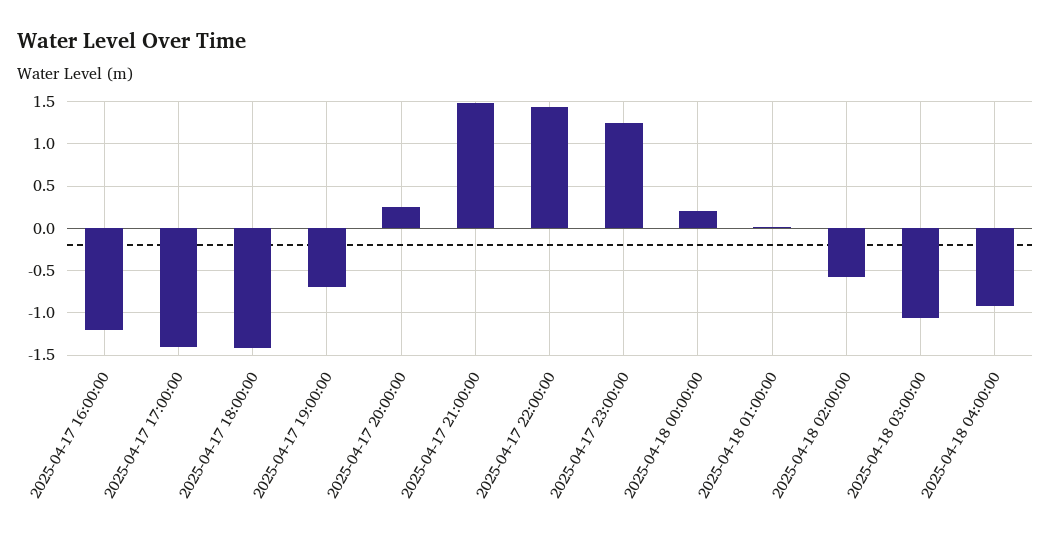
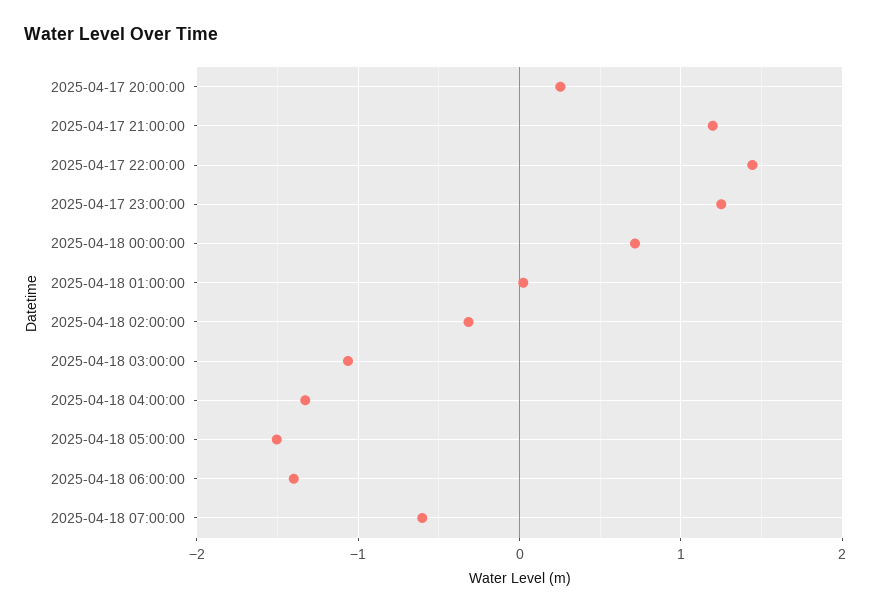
2025-04-17 16:00:00: -1.2 -> none
2025-04-17 17:00:00: -1.4 -> none
2025-04-17 18:00:00: -1.4 -> none
2025-04-17 19:00:00: -0.7 -> none
2025-04-17 21:00:00: 1.5 -> 1.2
2025-04-18 00:00:00: 0.2 -> 0.7
2025-04-18 02:00:00: -0.6 -> -0.3
2025-04-18 04:00:00: -0.9 -> -1.3
2025-04-18 05:00:00: none -> -1.5
2025-04-18 06:00:00: none -> -1.4
2025-04-18 07:00:00: none -> -0.6

